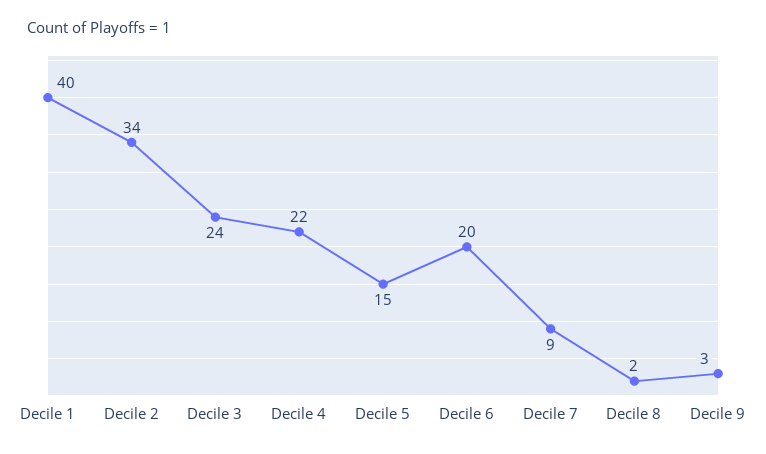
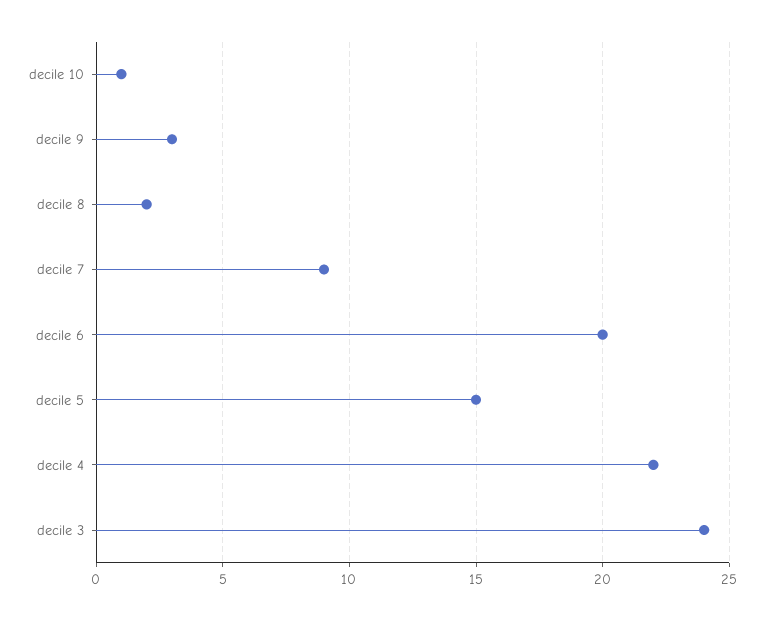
Decile 1: 40 -> none
Decile 2: 34 -> none
decile 10: none -> 1

